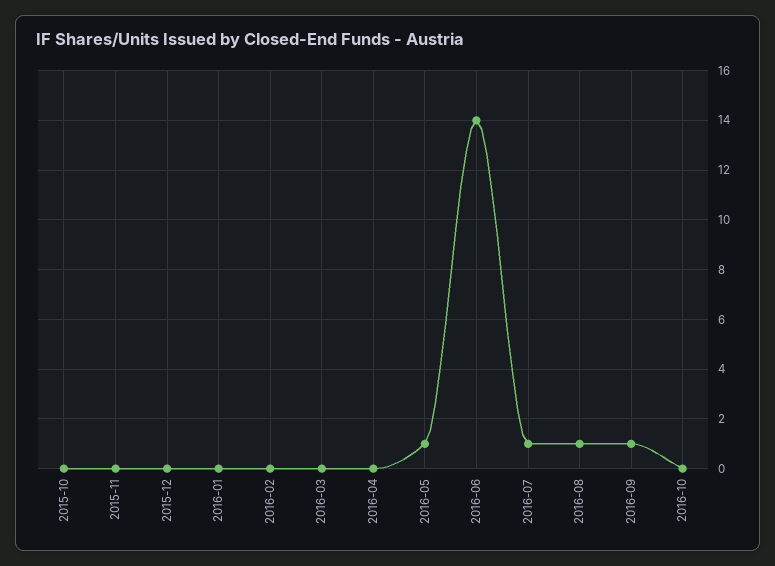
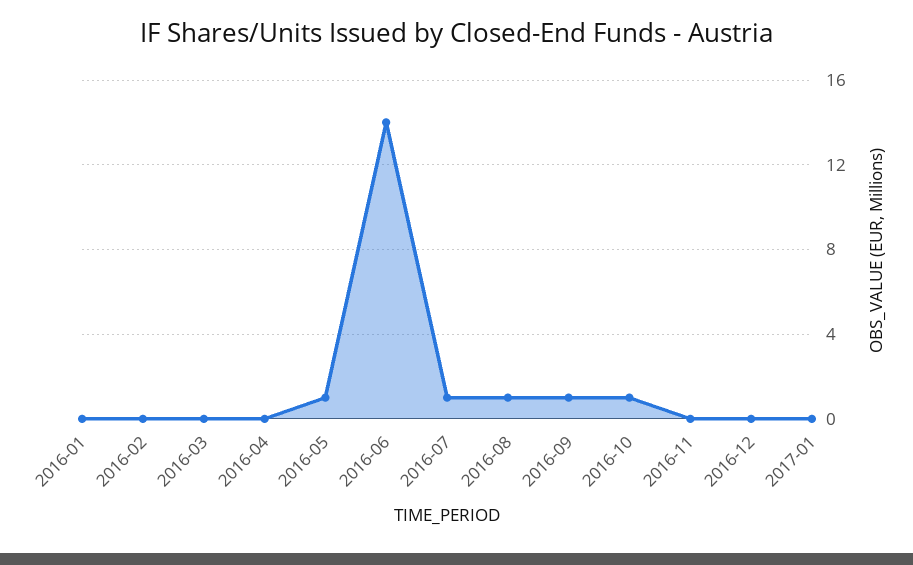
2015-10: 0 -> none
2015-11: 0 -> none
2015-12: 0 -> none
2016-10: 0 -> 1
2016-11: none -> 0
2016-12: none -> 0
2017-01: none -> 0

